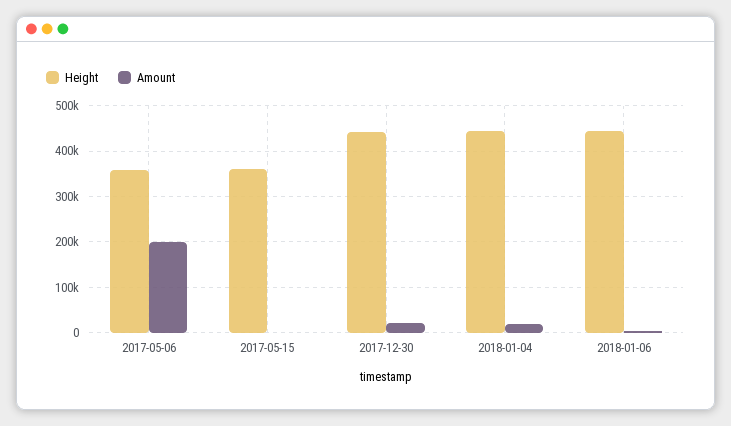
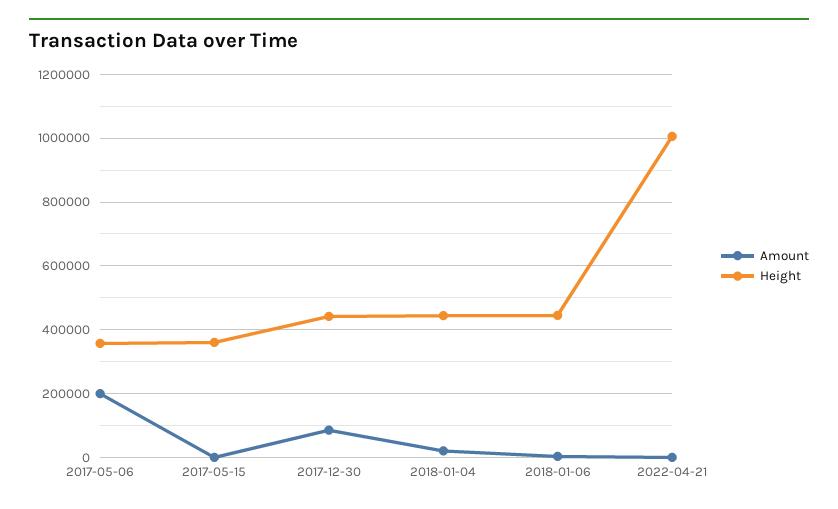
Amount, 2017-12-30: 20000 -> 80000
Amount, 2022-04-21: none -> 0
Height, 2022-04-21: none -> 1000000

